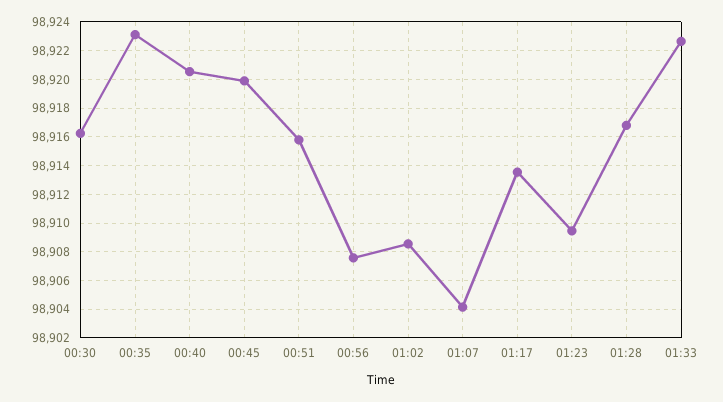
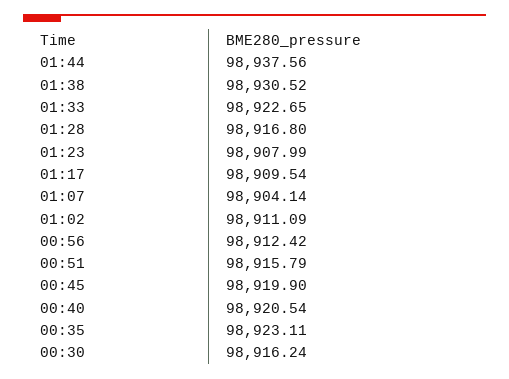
00:56: 98907.5 -> 98912.42
01:02: 98908.5 -> 98911.09
01:17: 98913.5 -> 98909.54
01:23: 98909.5 -> 98907.99
01:44: none -> 98937.56
01:38: none -> 98930.52

